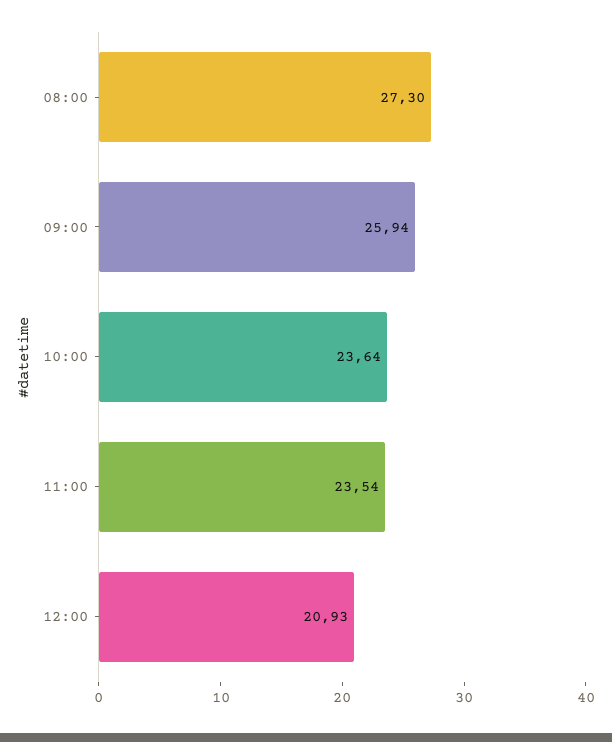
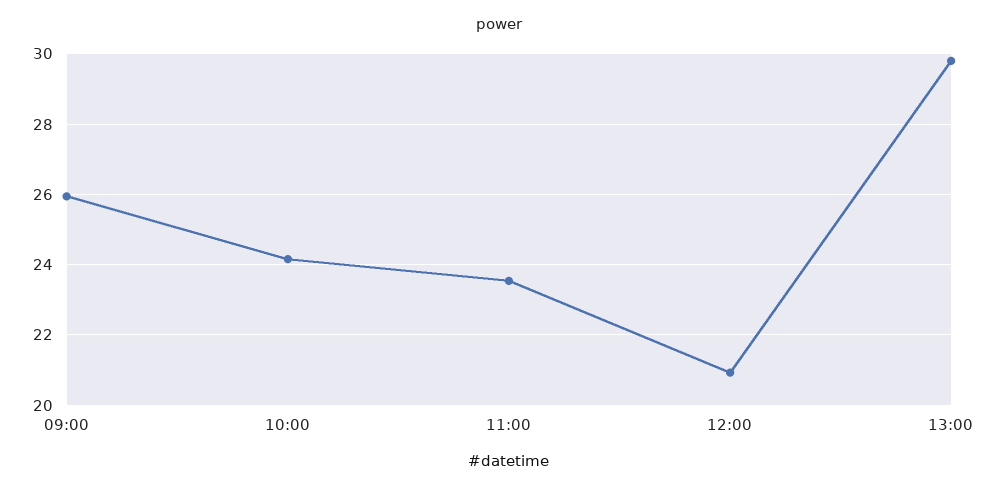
08:00: 27.3 -> none
10:00: 23.64 -> 24.2
13:00: none -> 29.8

